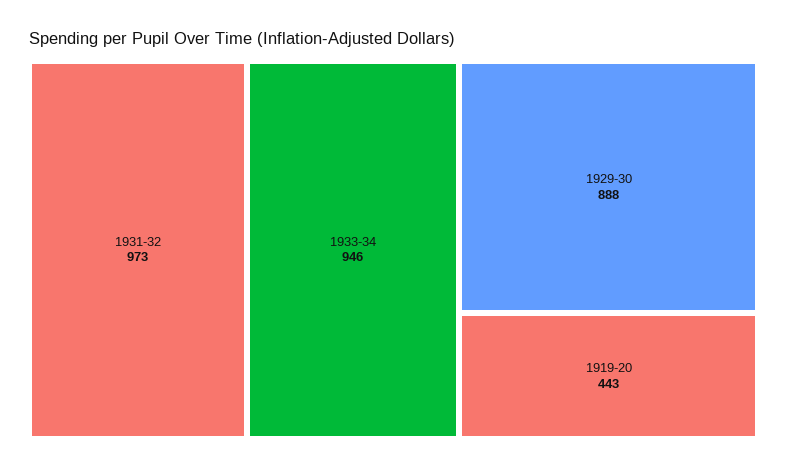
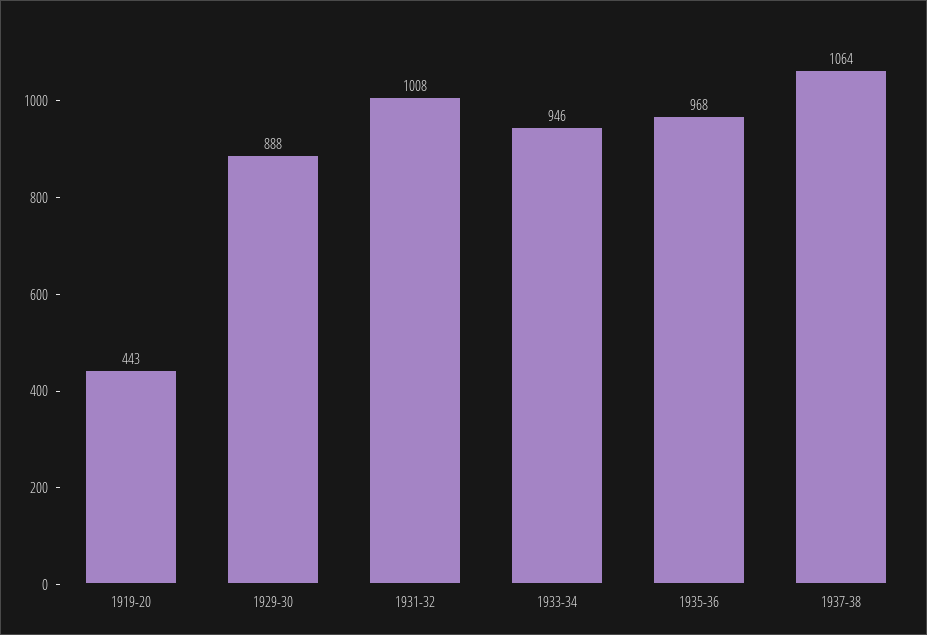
1931-32: 973 -> 1008
1935-36: none -> 968
1937-38: none -> 1064

